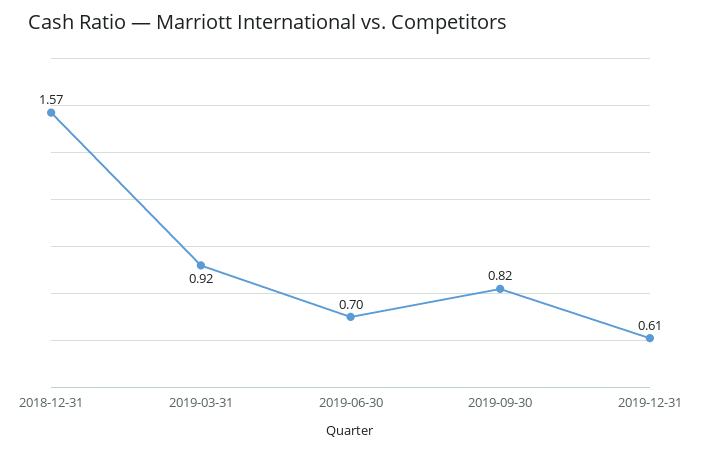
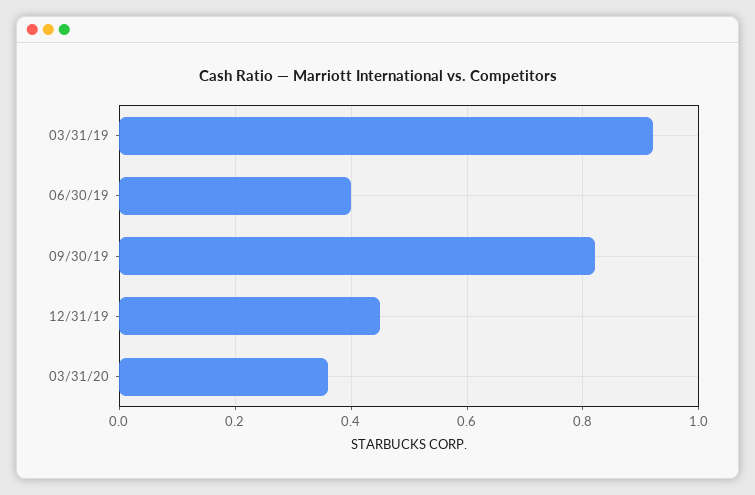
2018-12-31: 1.57 -> none
2019-06-30: 0.7 -> 0.4
2019-12-31: 0.61 -> 0.45
03/31/20: none -> 0.35

